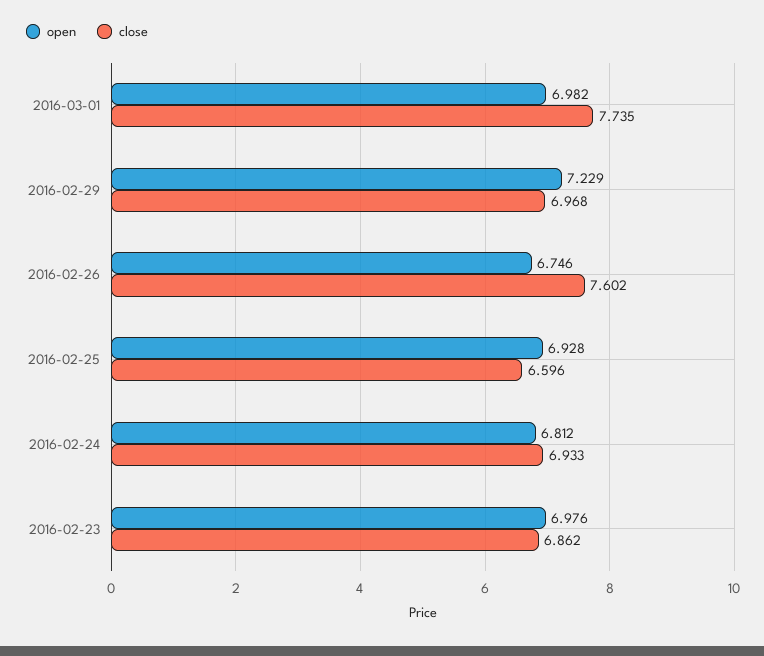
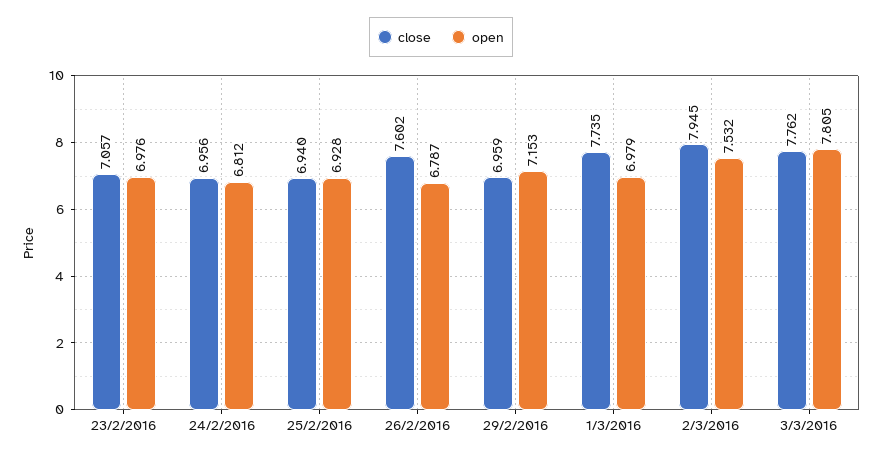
open, 2016-03-01: 6.982 -> 6.979
open, 2016-02-29: 7.229 -> 7.153
close, 2016-02-29: 6.968 -> 6.959
open, 2016-02-26: 6.746 -> 6.787
close, 2016-02-25: 6.596 -> 6.94
close, 2016-02-24: 6.933 -> 6.956
close, 2016-02-23: 6.862 -> 7.057
close, 2/3/2016: none -> 7.945
open, 2/3/2016: none -> 7.532
close, 3/3/2016: none -> 7.762
open, 3/3/2016: none -> 7.805

